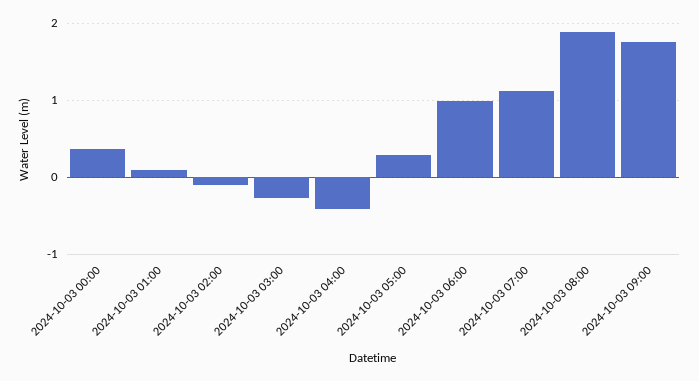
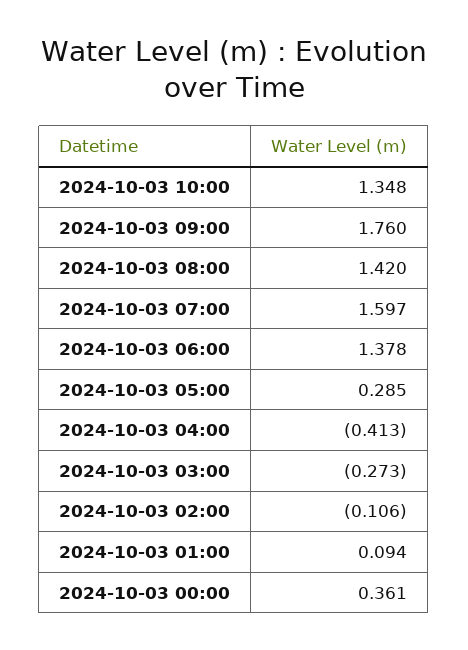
2024-10-03 06:00: 1 -> 1.378
2024-10-03 07:00: 1.1 -> 1.597
2024-10-03 08:00: 1.9 -> 1.42
2024-10-03 10:00: none -> 1.348

